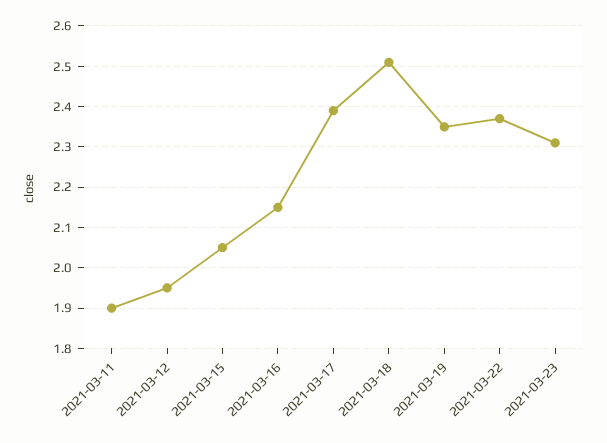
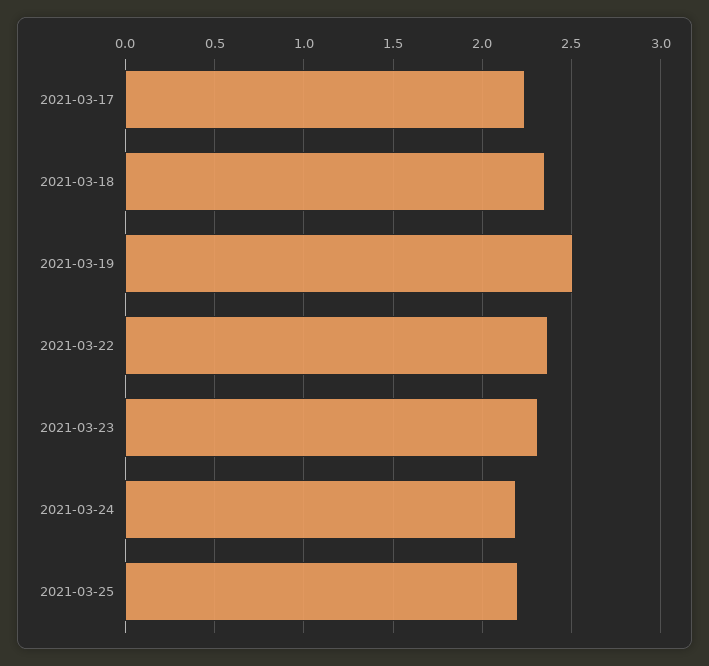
2021-03-11: 1.9 -> none
2021-03-12: 1.95 -> none
2021-03-15: 2.05 -> none
2021-03-16: 2.15 -> none
2021-03-17: 2.4 -> 2.25
2021-03-18: 2.5 -> 2.35
2021-03-19: 2.35 -> 2.5
2021-03-24: none -> 2.2
2021-03-25: none -> 2.2

